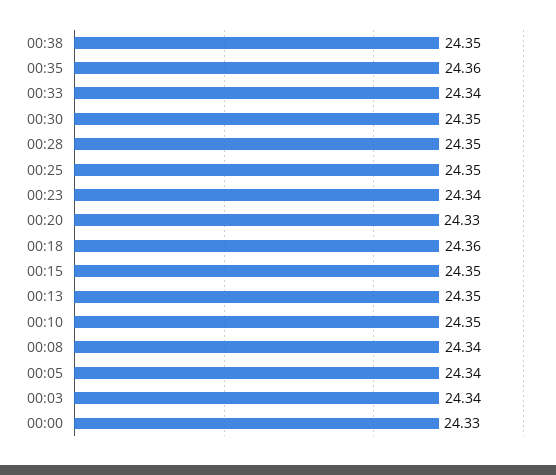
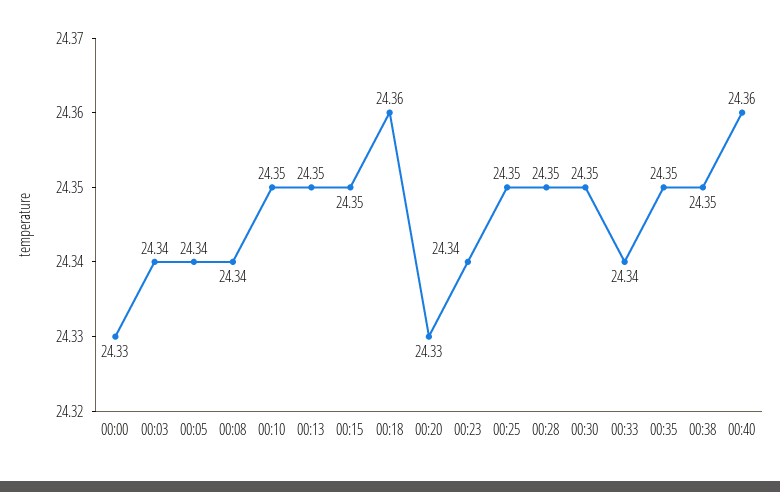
00:35: 24.36 -> 24.35
00:40: none -> 24.36

